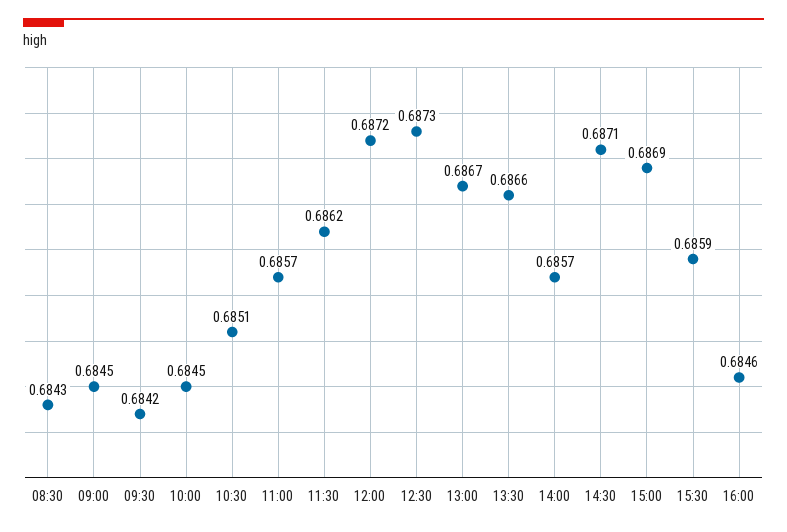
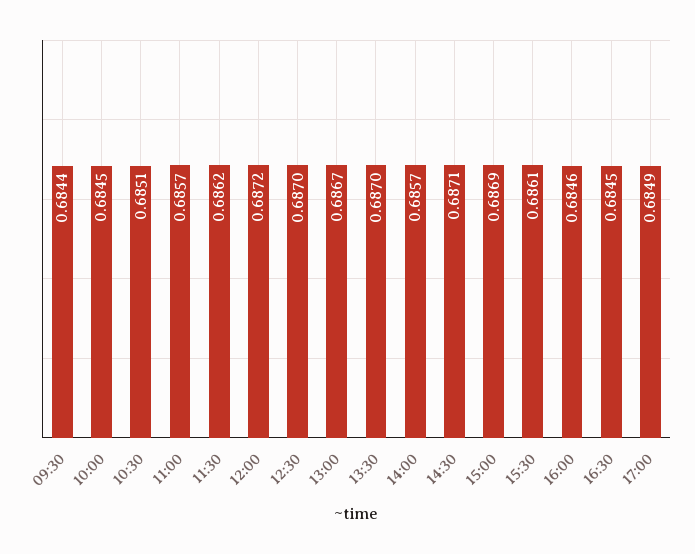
08:30: 0.6843 -> none
09:00: 0.6845 -> none
09:30: 0.6842 -> 0.6844
12:30: 0.6873 -> 0.687
13:30: 0.6866 -> 0.687
15:30: 0.6859 -> 0.6861
16:30: none -> 0.6845
17:00: none -> 0.6849

